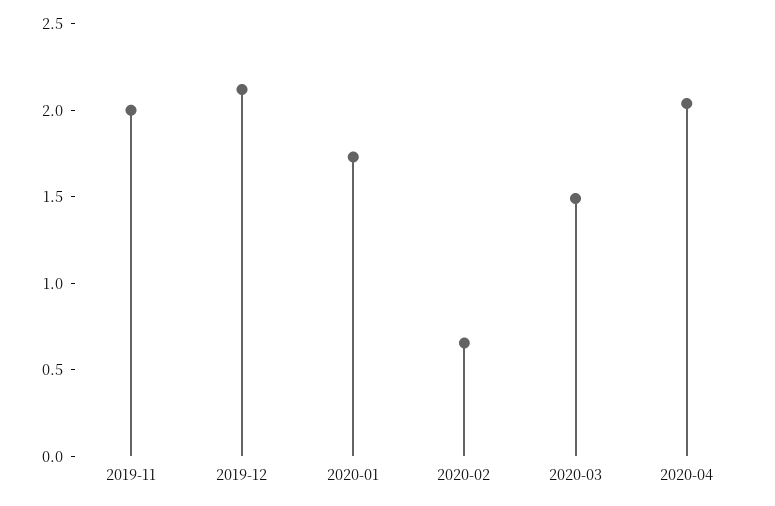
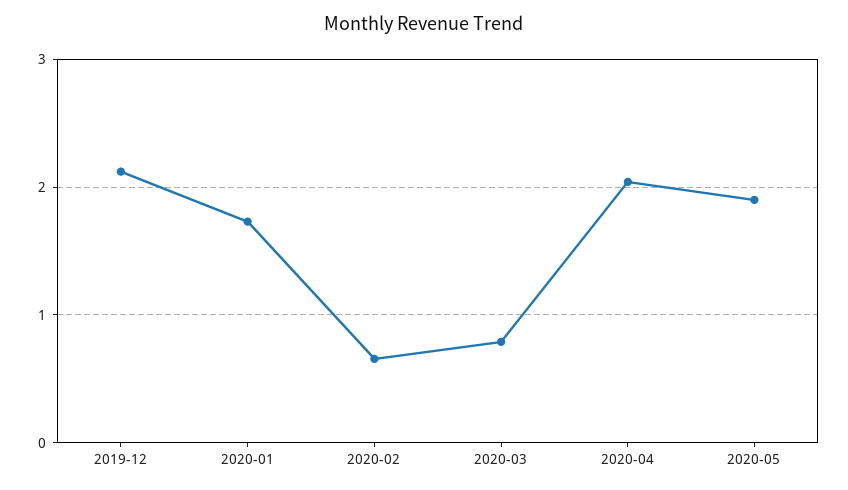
2019-11: 2 -> none
2020-03: 1.5 -> 0.8
2020-05: none -> 1.9

